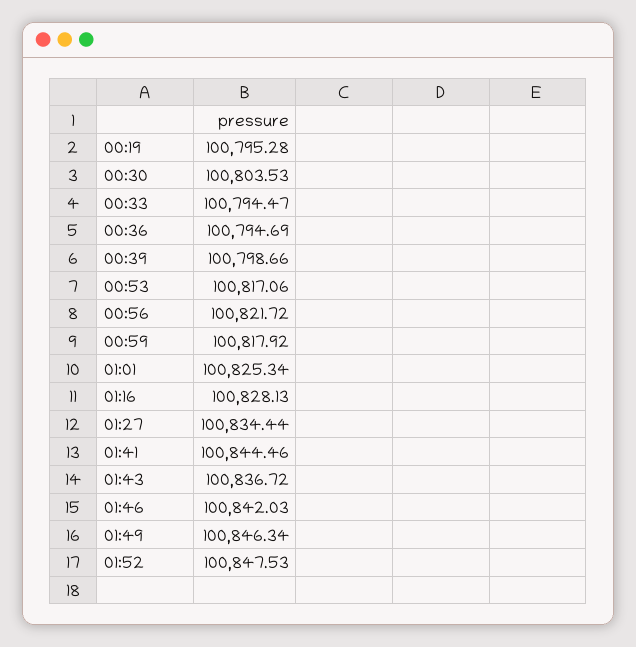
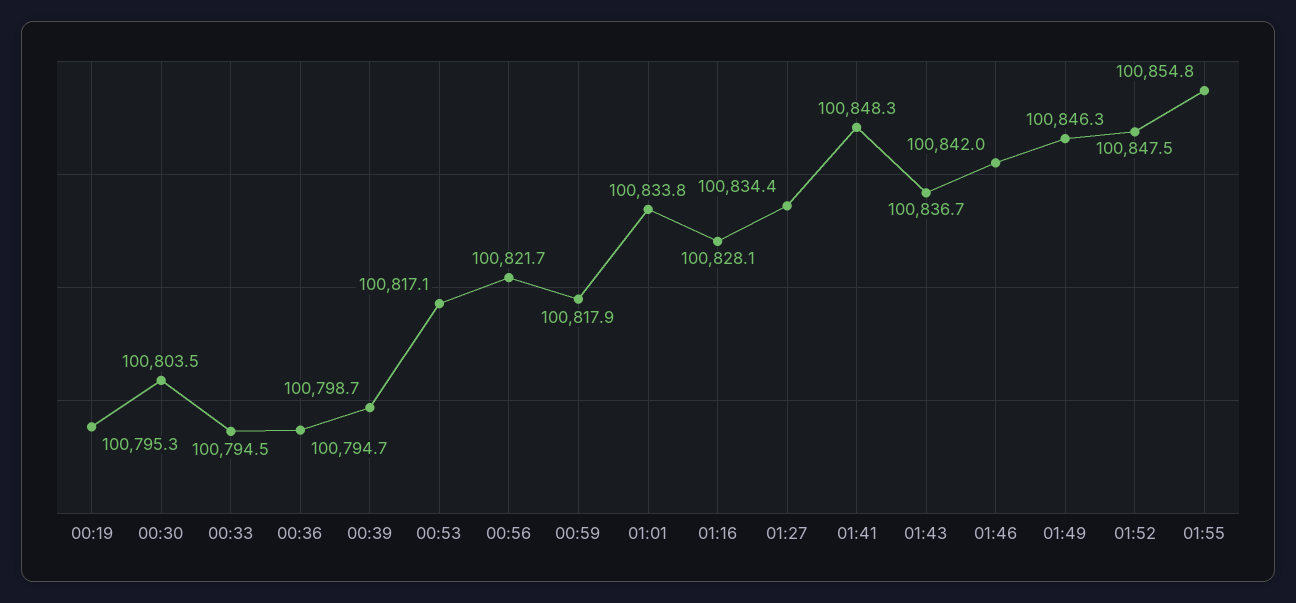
01:01: 100825.34 -> 100833.8
01:41: 100844.46 -> 100848.3
01:55: none -> 100854.8

